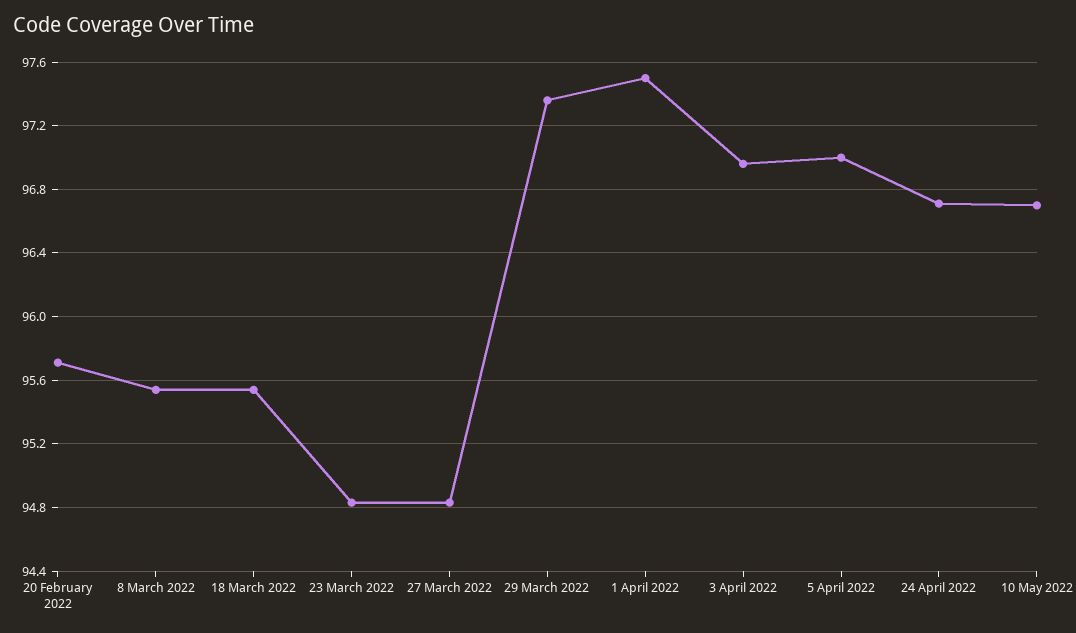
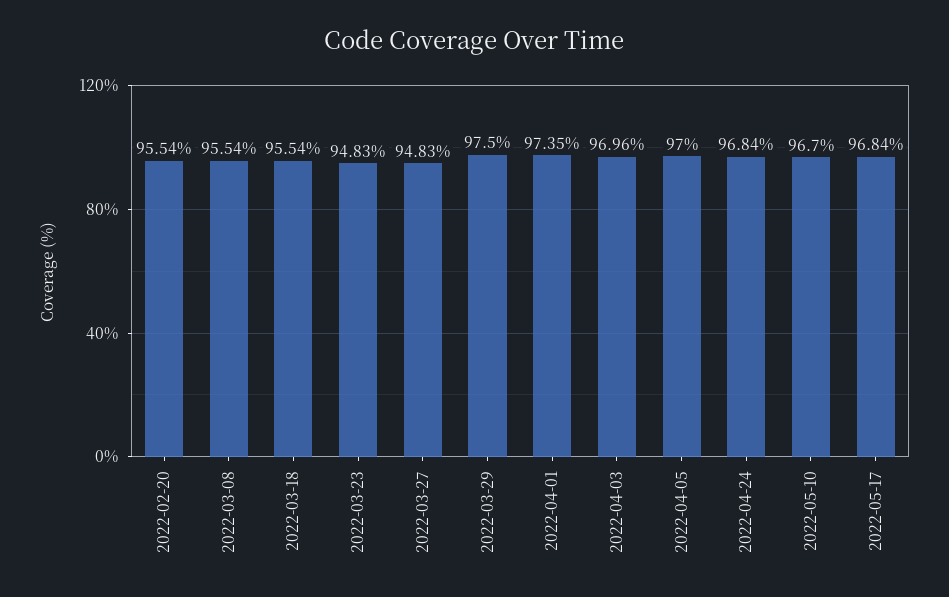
20 February 2022: 95.7 -> 95.54
29 March 2022: 97.35 -> 97.5
1 April 2022: 97.5 -> 97.35
24 April 2022: 96.7 -> 96.84
2022-05-17: none -> 96.84

